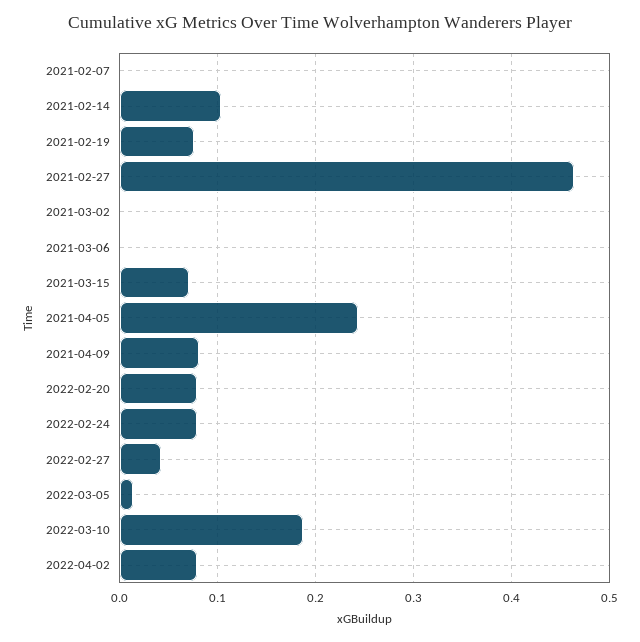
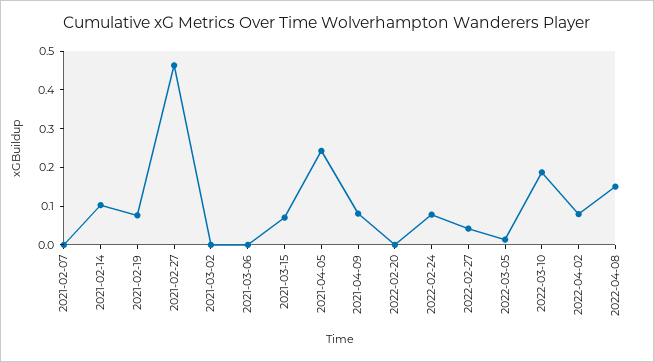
2022-02-20: 0.08 -> 0
2022-04-08: none -> 0.15

